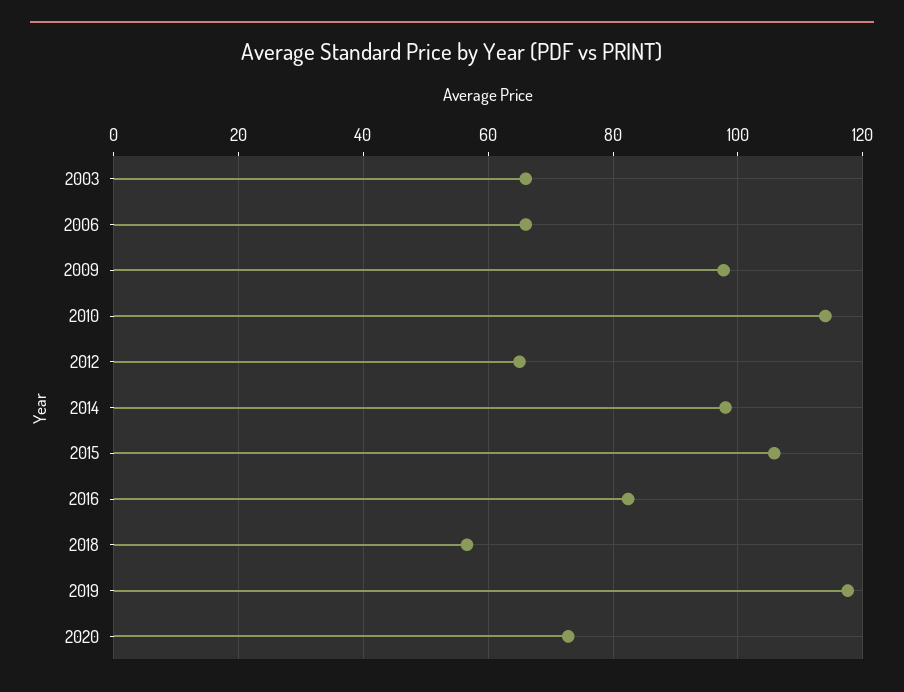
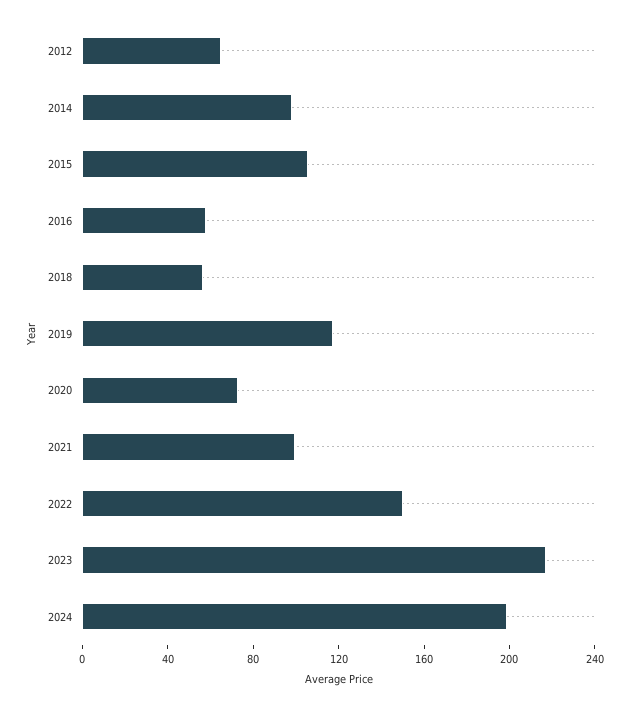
2003: 66 -> none
2006: 66 -> none
2009: 98 -> none
2010: 114 -> none
2016: 82 -> 60
2021: none -> 100
2022: none -> 150
2023: none -> 220
2024: none -> 200

